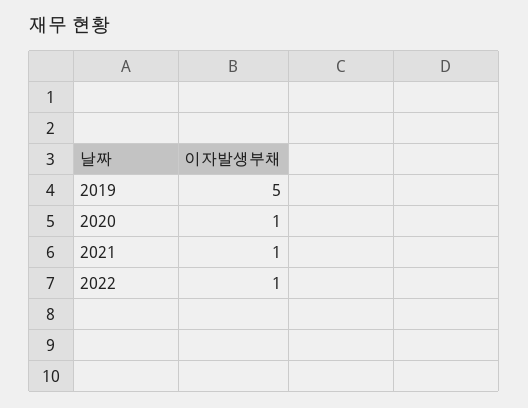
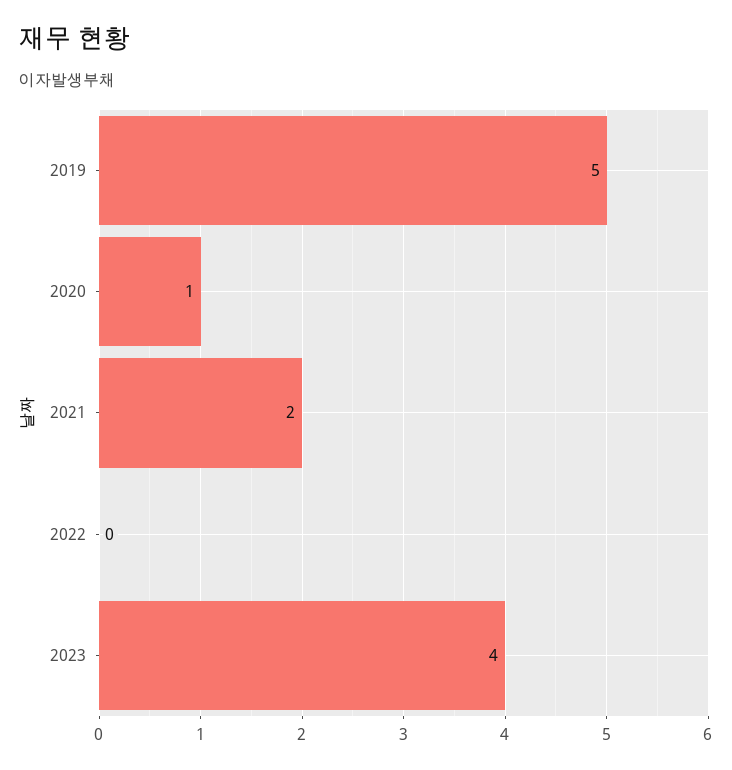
2021: 1 -> 2
2022: 1 -> 0
2023: none -> 4

